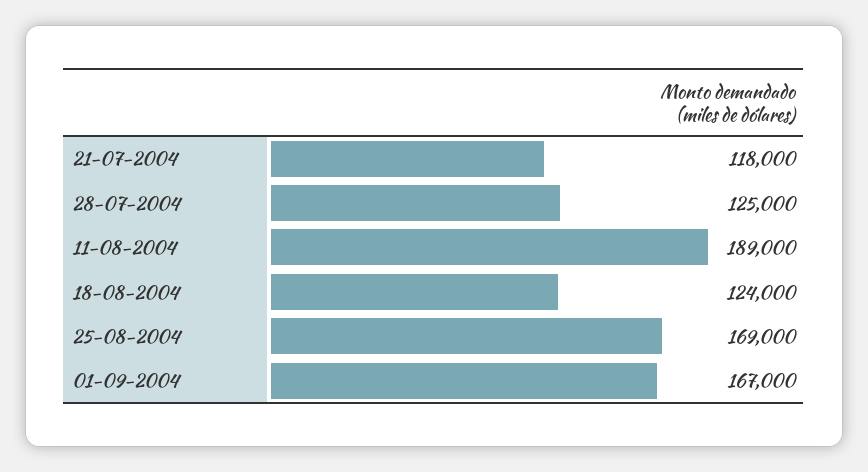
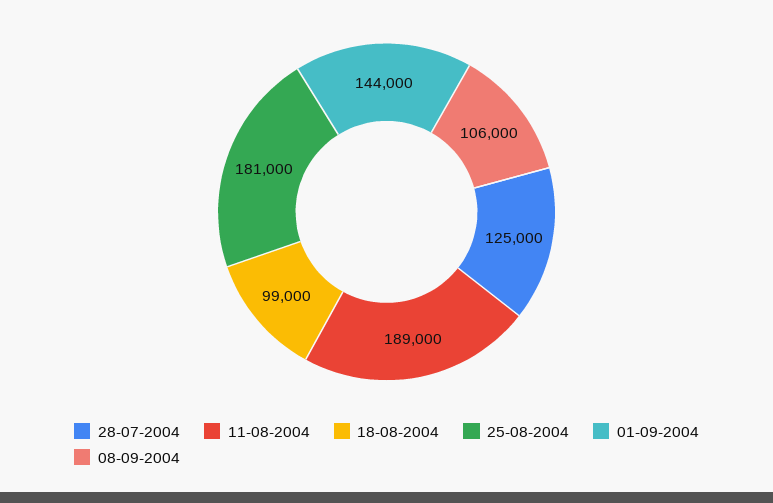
21-07-2004: 118000 -> none
18-08-2004: 124000 -> 99000
25-08-2004: 169000 -> 181000
01-09-2004: 167000 -> 144000
08-09-2004: none -> 106000

